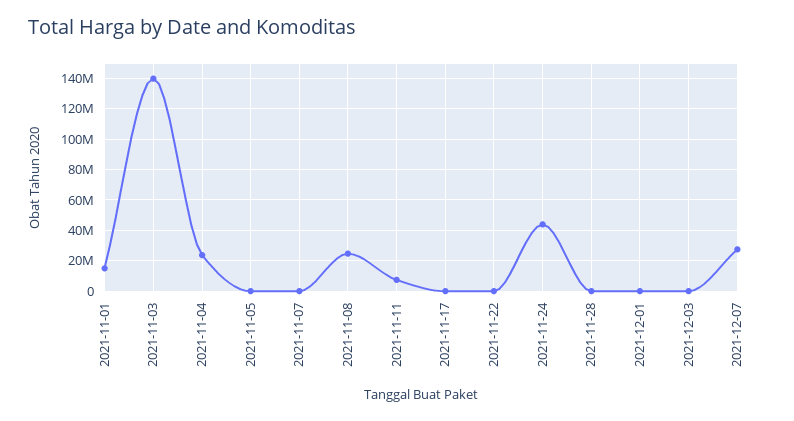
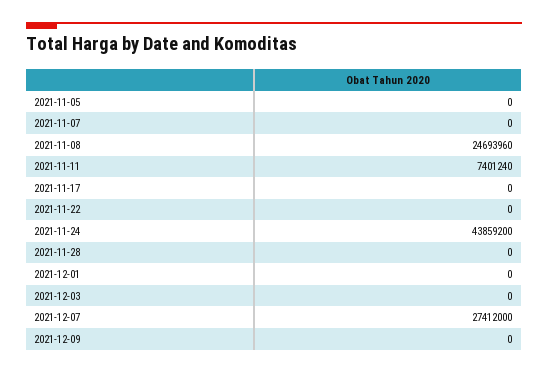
2021-11-01: 15000000 -> none
2021-11-03: 140000000 -> none
2021-11-04: 25000000 -> none
2021-12-09: none -> 0

